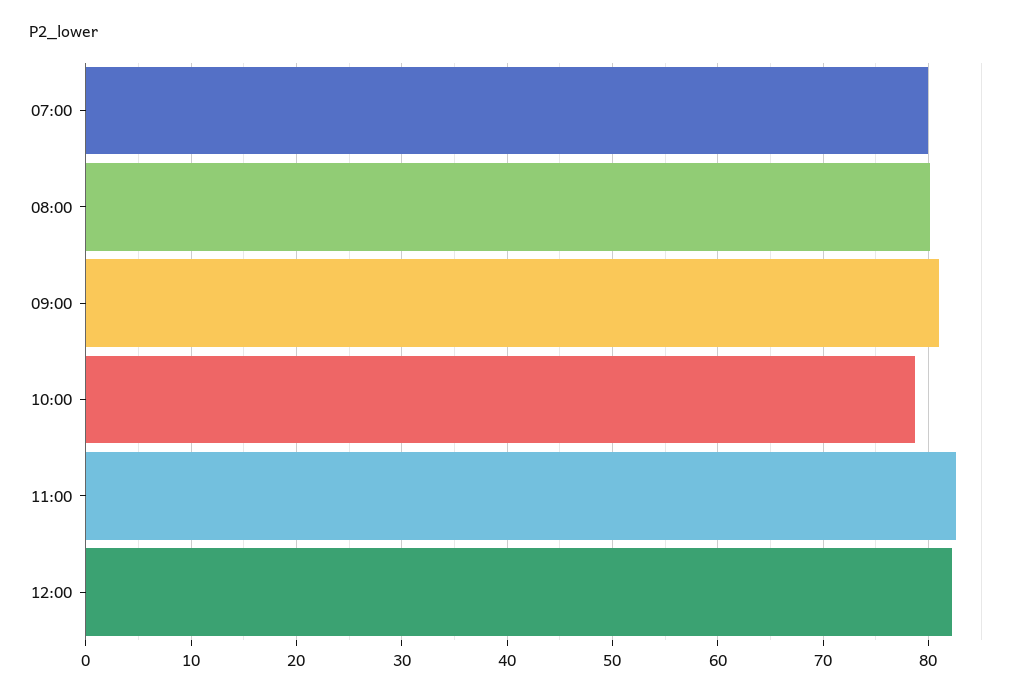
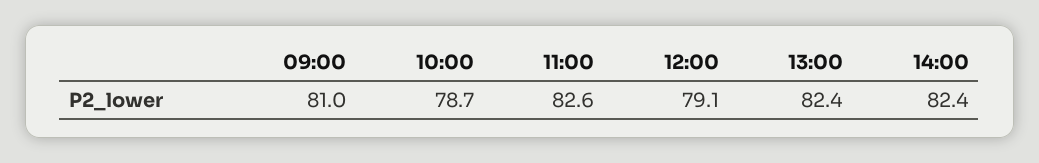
07:00: 80 -> none
08:00: 80 -> none
12:00: 82 -> 79.1
13:00: none -> 82.4
14:00: none -> 82.4

